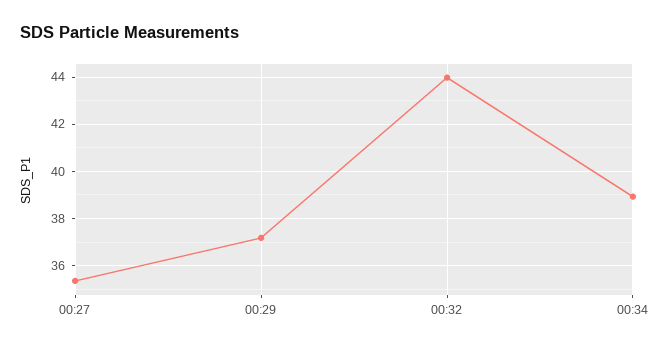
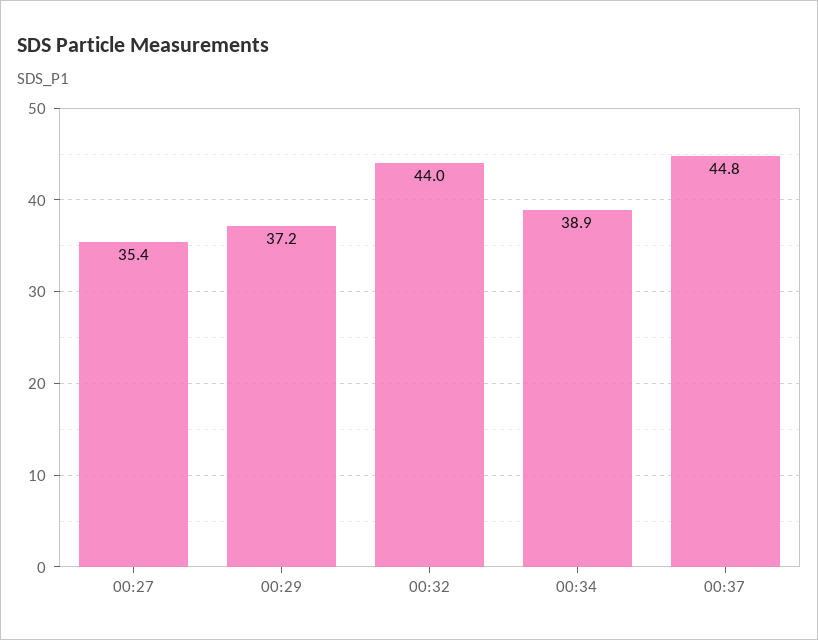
00:37: none -> 44.8

